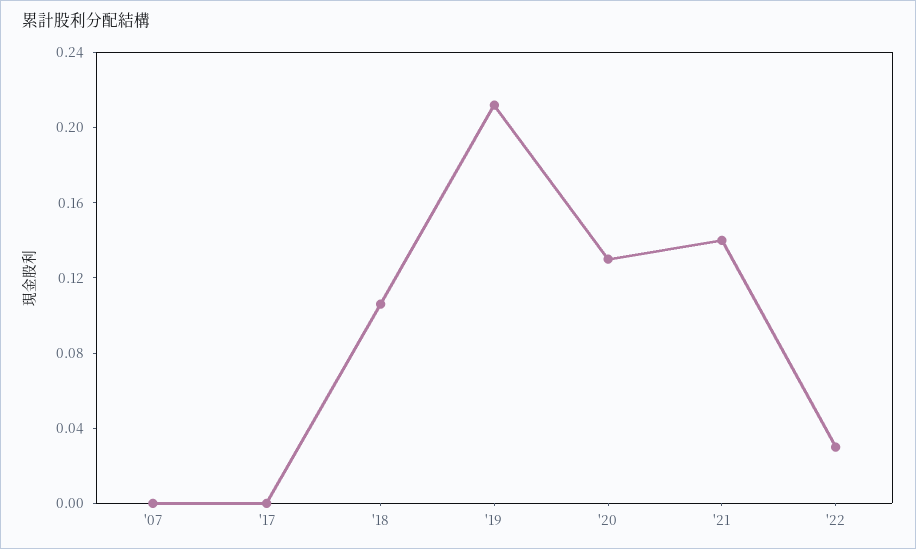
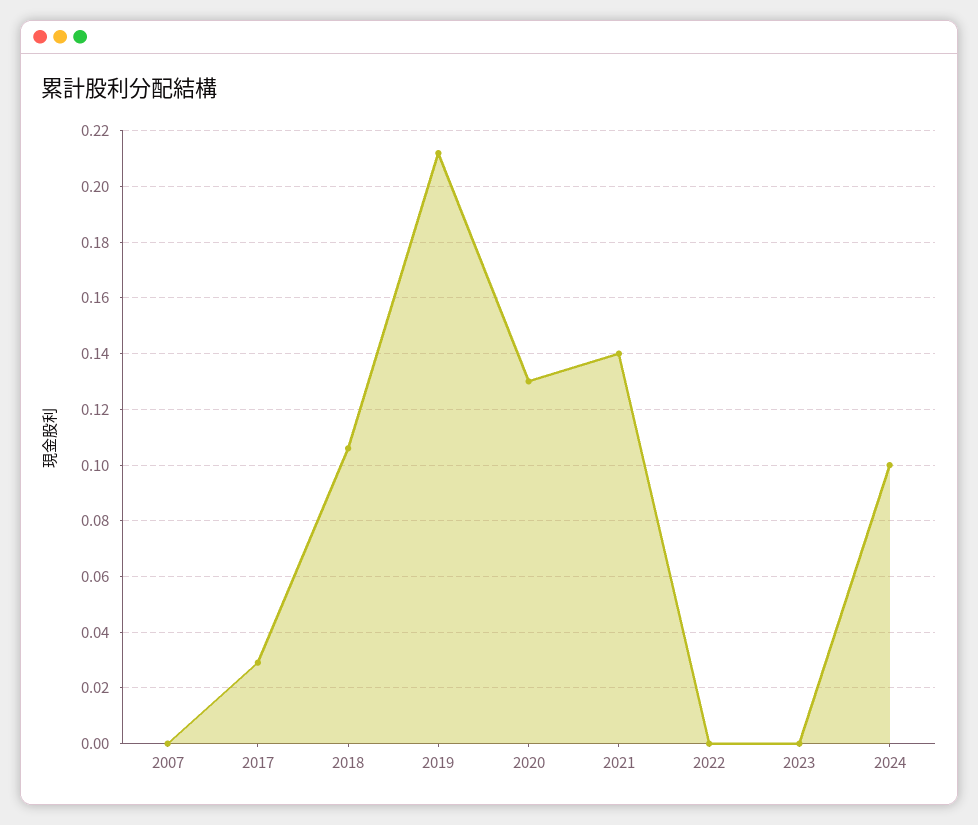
'17: 0 -> 0.03
'22: 0.03 -> 0
2023: none -> 0
2024: none -> 0.1

